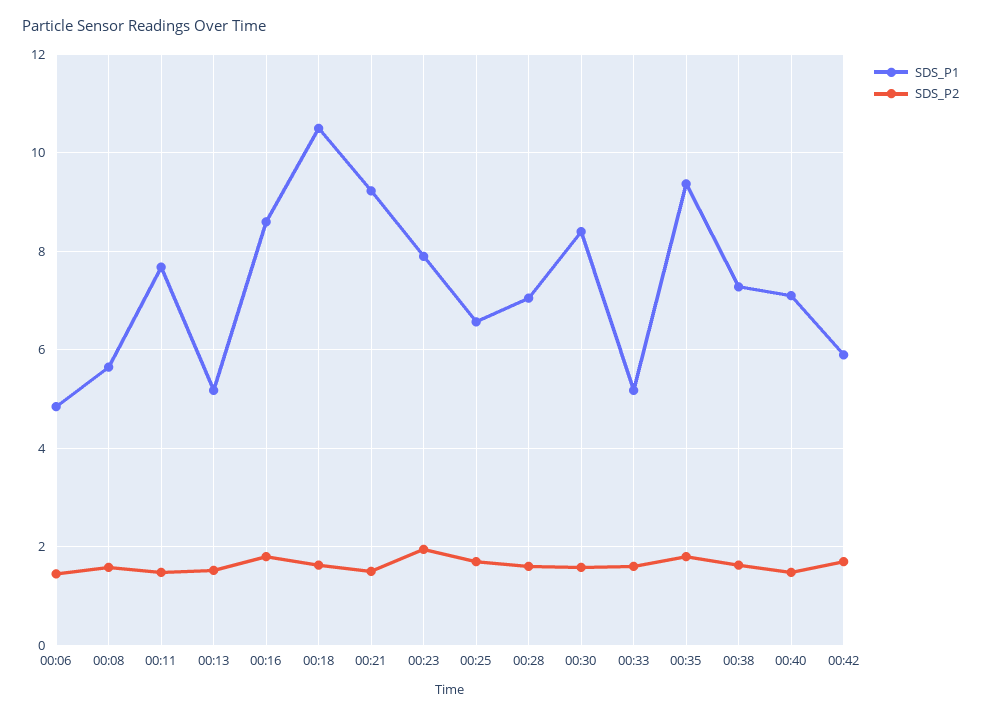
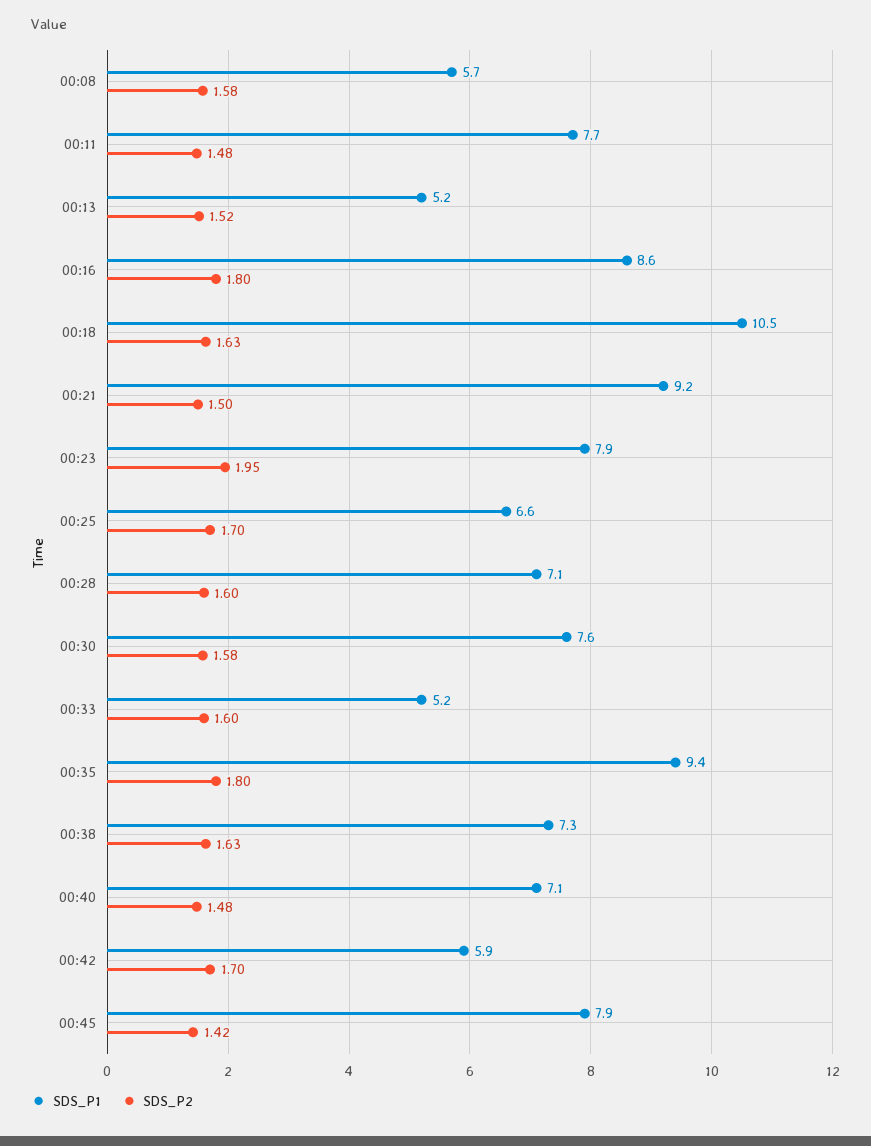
SDS_P1, 00:06: 4.8 -> none
SDS_P2, 00:06: 1.4 -> none
SDS_P1, 00:30: 8.4 -> 7.6
SDS_P1, 00:45: none -> 7.9
SDS_P2, 00:45: none -> 1.42

